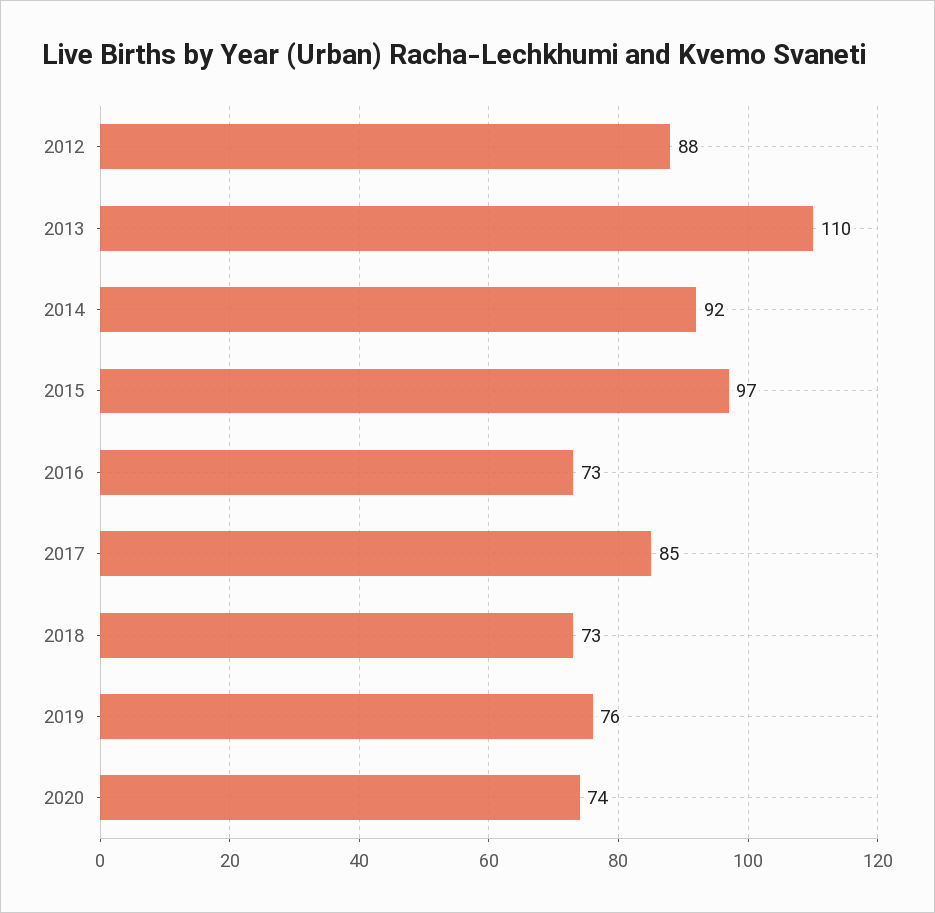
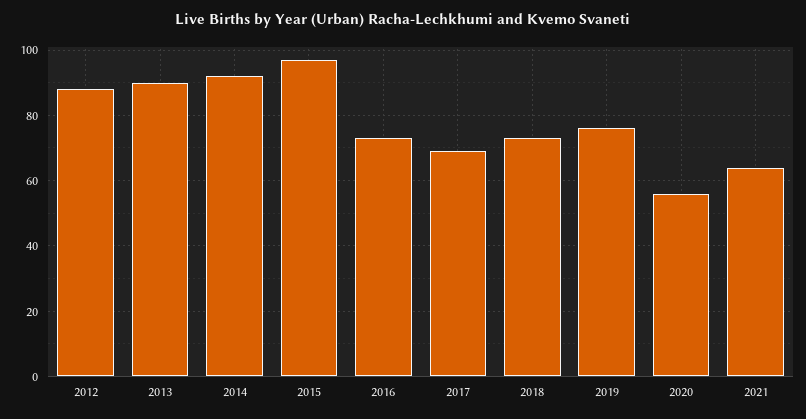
2013: 110 -> 90
2017: 85 -> 70
2020: 74 -> 55
2021: none -> 65

